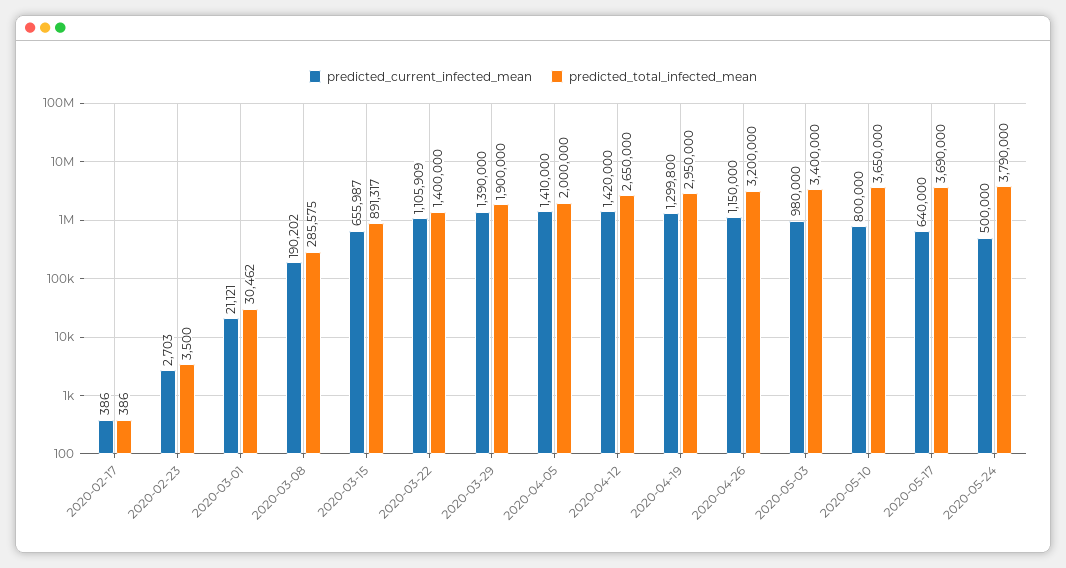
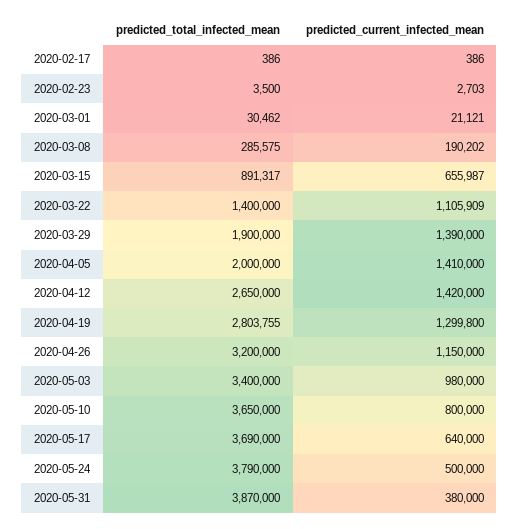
predicted_total_infected_mean, 2020-04-19: 2950000 -> 2803755
predicted_total_infected_mean, 2020-05-31: none -> 3870000
predicted_current_infected_mean, 2020-05-31: none -> 380000

